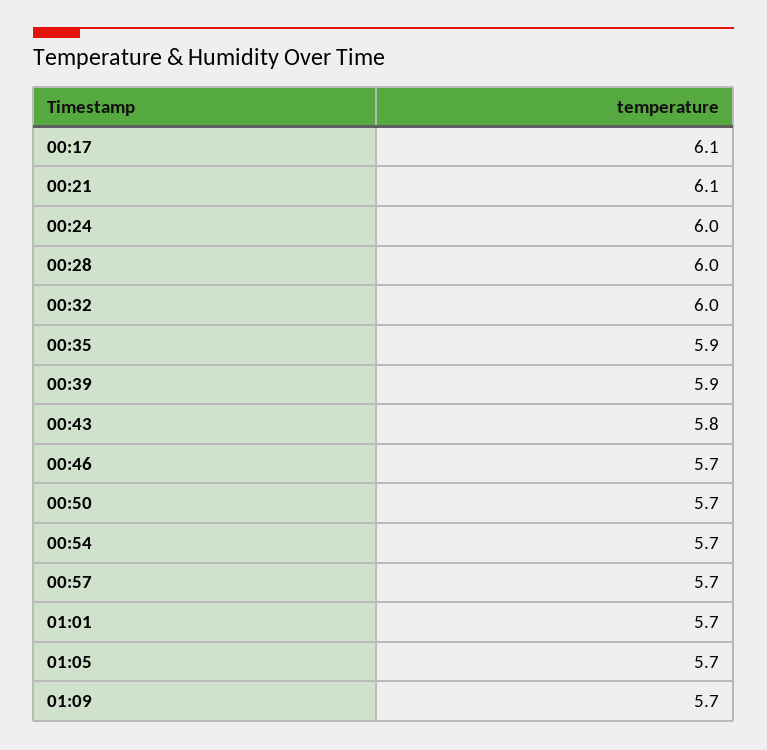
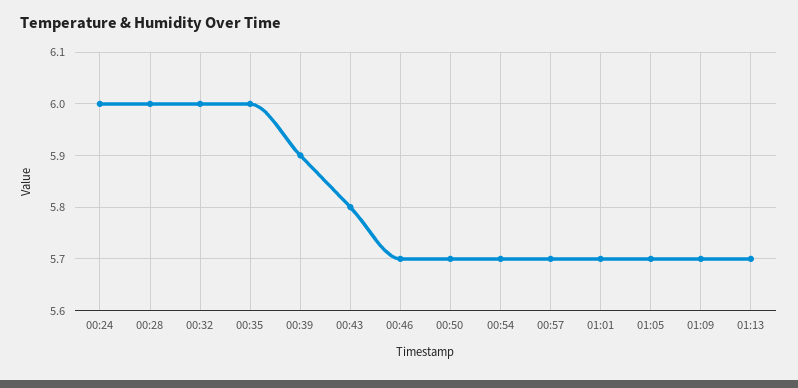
00:17: 6.1 -> none
00:21: 6.1 -> none
00:35: 5.9 -> 6
01:13: none -> 5.7

